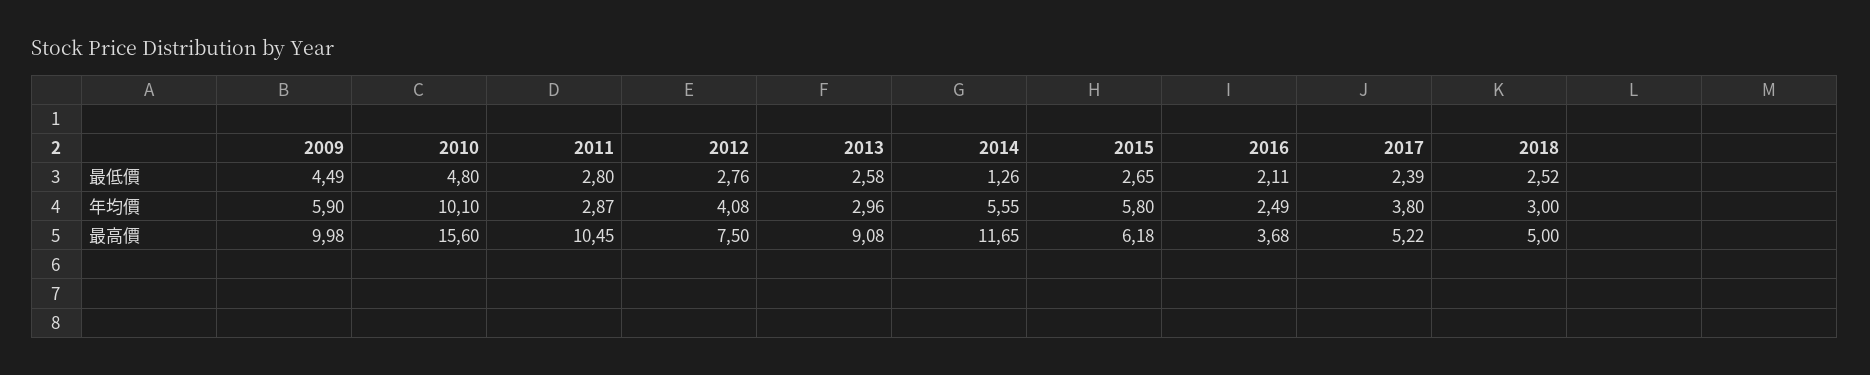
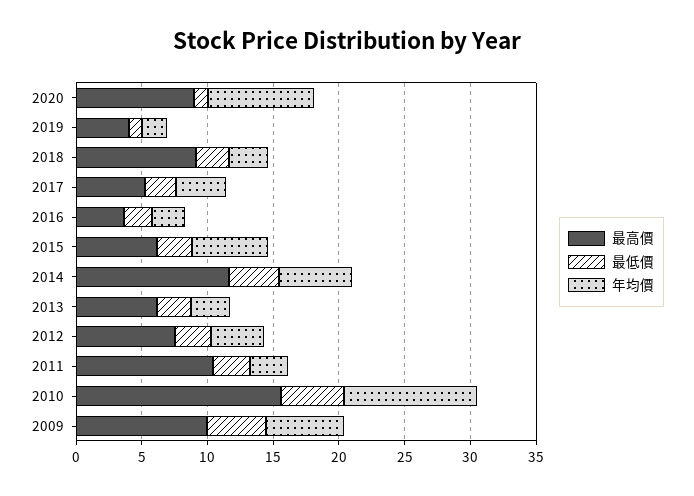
最低價, 2014: 1.26 -> 4
最高價, 2013: 9.08 -> 6
最高價, 2018: 5 -> 9
最高價, 2020: none -> 9
最低價, 2020: none -> 1
年均價, 2020: none -> 8
最高價, 2019: none -> 4
最低價, 2019: none -> 1
年均價, 2019: none -> 2

